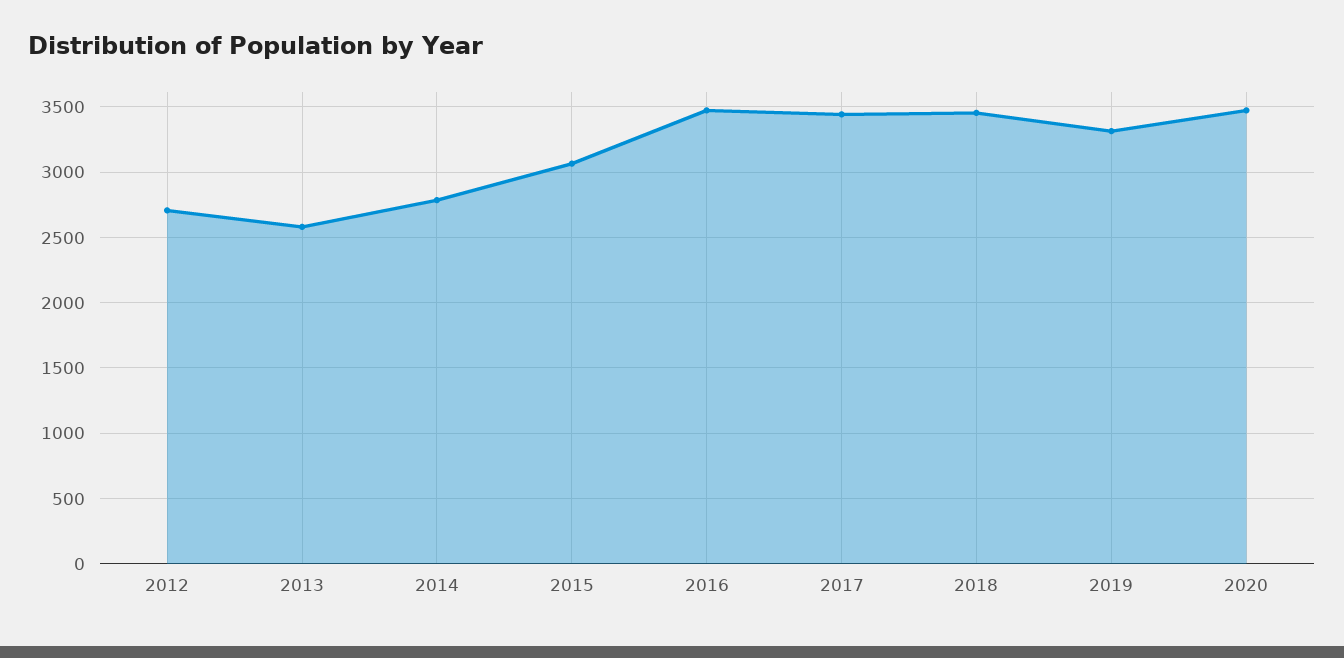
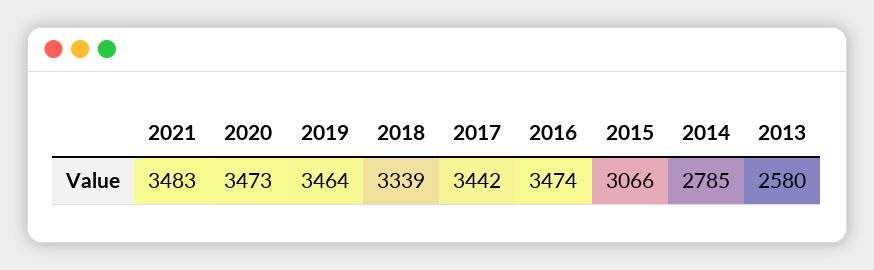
2012: 2700 -> none
2018: 3450 -> 3339
2019: 3300 -> 3464
2021: none -> 3483

